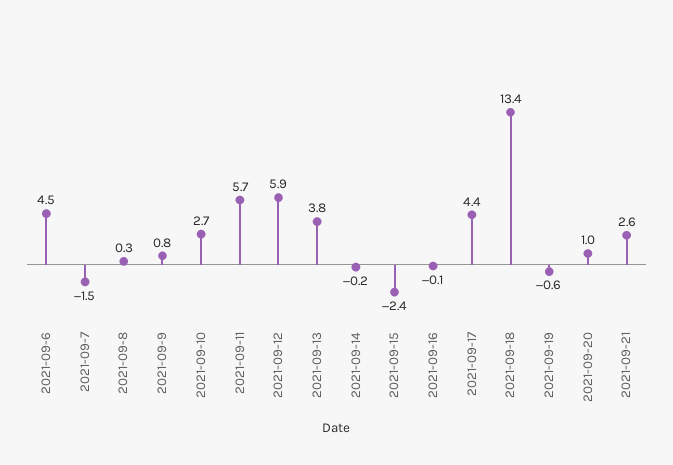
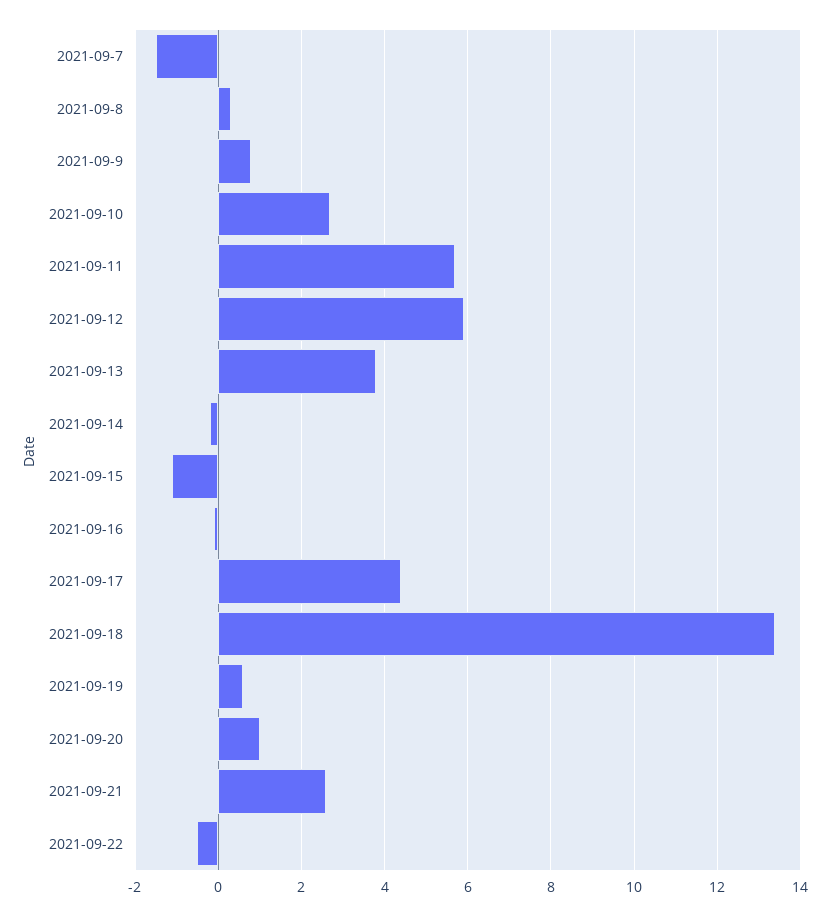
2021-09-6: 4.5 -> none
2021-09-15: -2.4 -> -1
2021-09-19: -0.6 -> 0.5
2021-09-22: none -> -0.5

